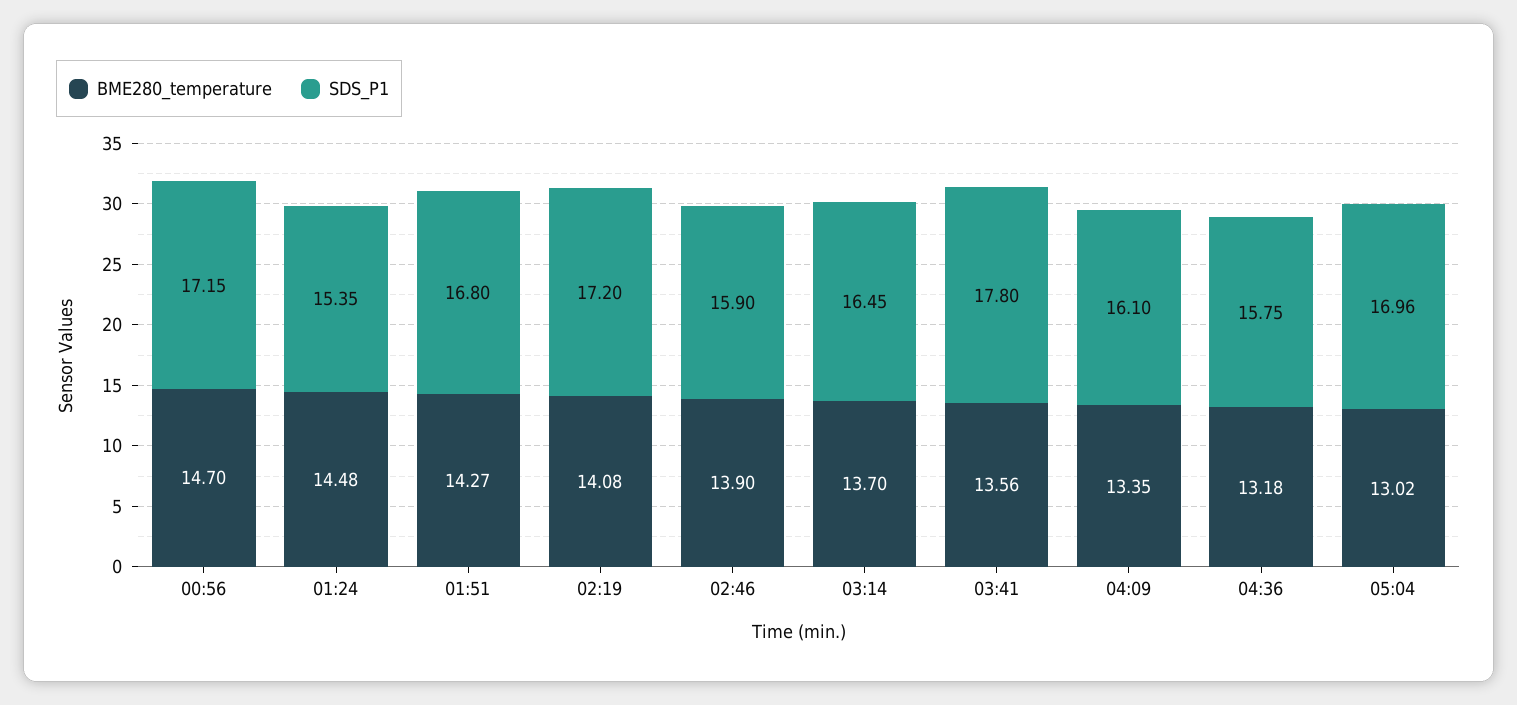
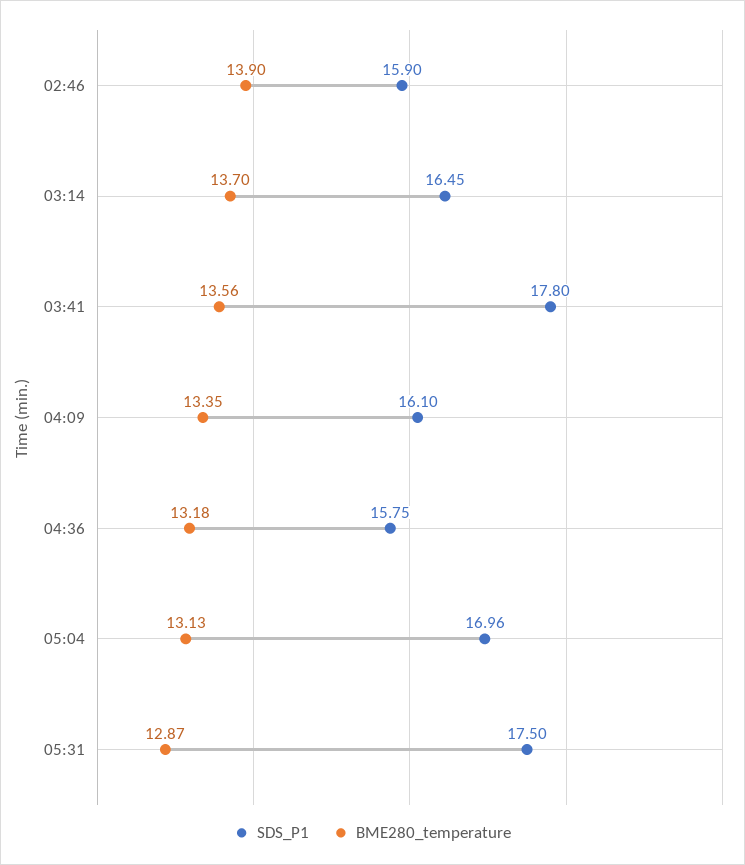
BME280_temperature, 00:56: 14.7 -> none
SDS_P1, 00:56: 17.15 -> none
BME280_temperature, 01:24: 14.48 -> none
SDS_P1, 01:24: 15.35 -> none
BME280_temperature, 01:51: 14.27 -> none
SDS_P1, 01:51: 16.8 -> none
BME280_temperature, 02:19: 14.08 -> none
SDS_P1, 02:19: 17.2 -> none
BME280_temperature, 05:04: 13.02 -> 13.13
SDS_P1, 05:31: none -> 17.5
BME280_temperature, 05:31: none -> 12.87

